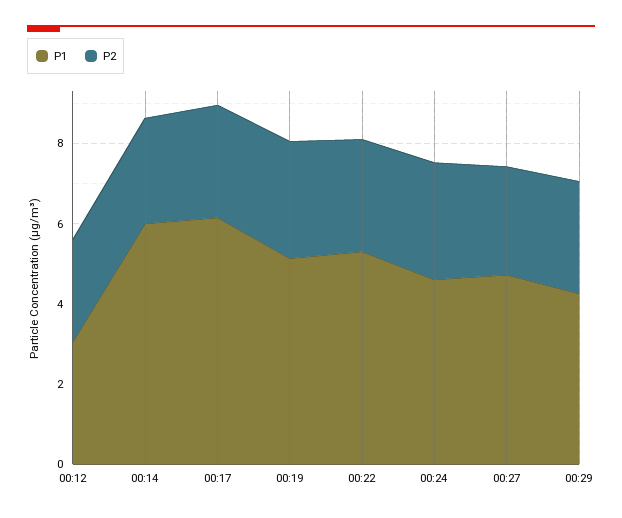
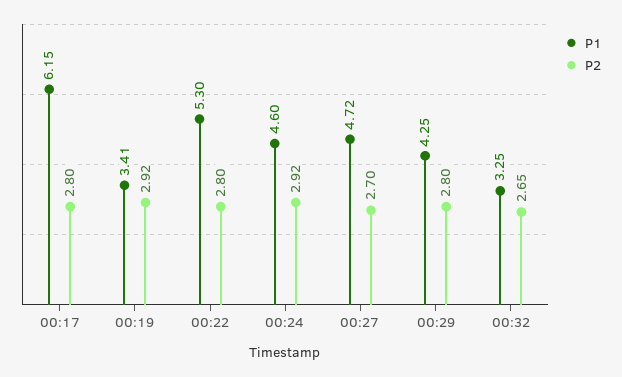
P1, 00:12: 3 -> none
P2, 00:12: 2.5 -> none
P1, 00:14: 6 -> none
P2, 00:14: 2.5 -> none
P1, 00:19: 5 -> 3.41
P1, 00:32: none -> 3.25
P2, 00:32: none -> 2.65

